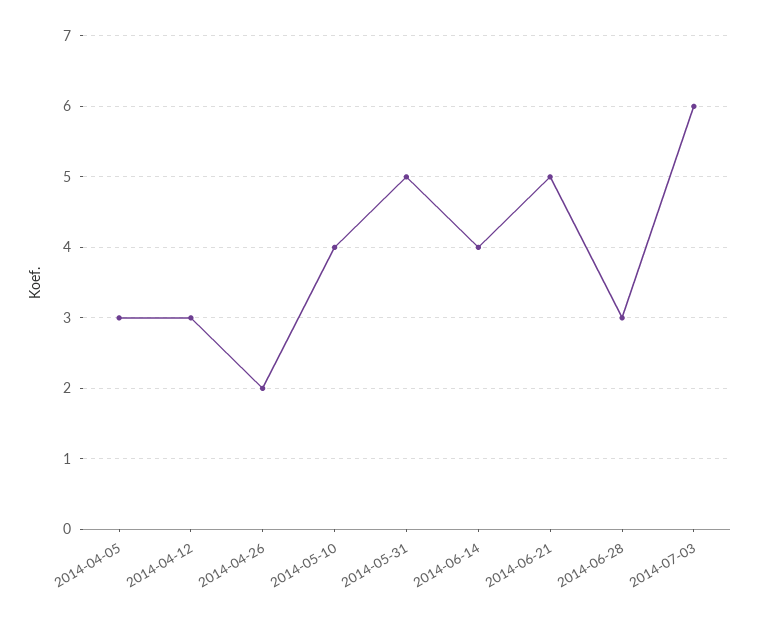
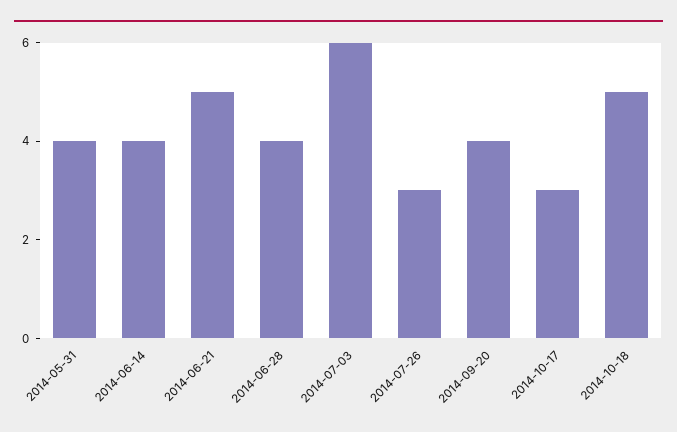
2014-04-05: 3 -> none
2014-04-12: 3 -> none
2014-04-26: 2 -> none
2014-05-10: 4 -> none
2014-05-31: 5 -> 4
2014-06-28: 3 -> 4
2014-07-26: none -> 3
2014-09-20: none -> 4
2014-10-17: none -> 3
2014-10-18: none -> 5

